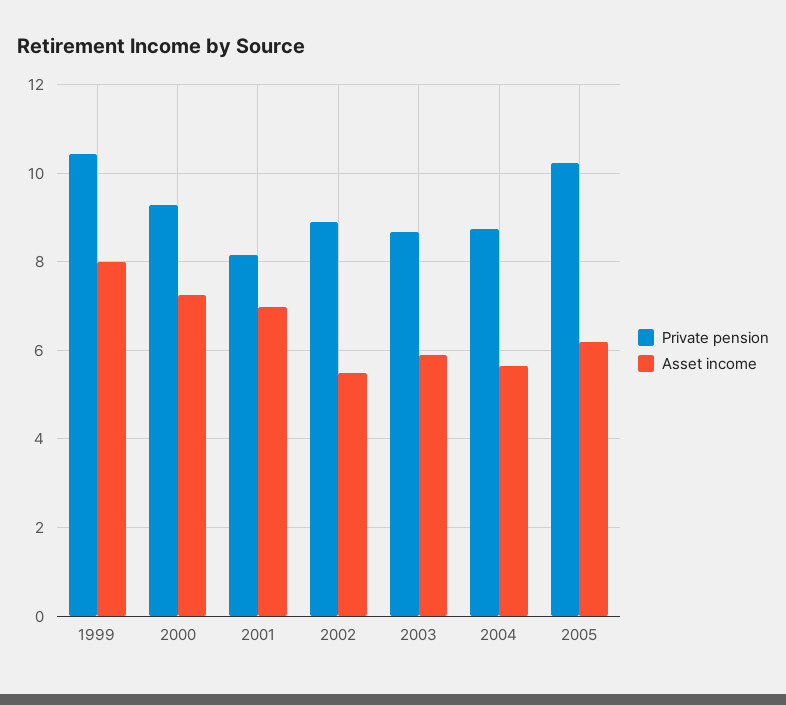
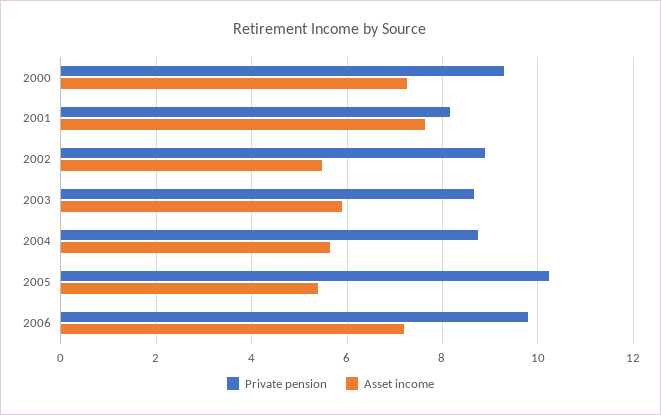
Private pension, 1999: 10.4 -> none
Asset income, 1999: 8 -> none
Asset income, 2001: 7 -> 7.6
Asset income, 2005: 6.2 -> 5.4
Private pension, 2006: none -> 9.8
Asset income, 2006: none -> 7.2

